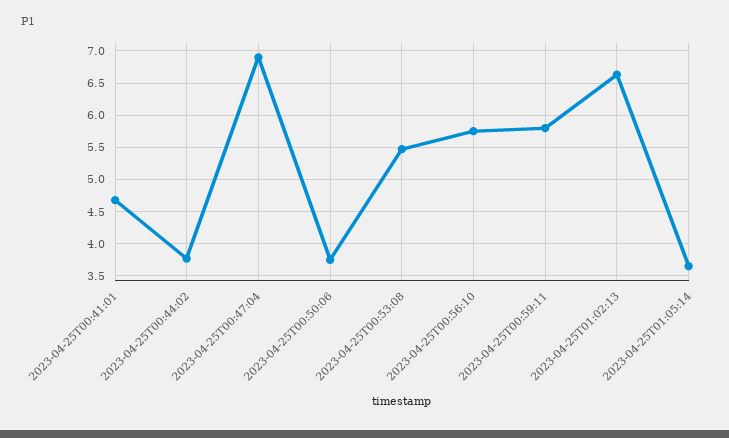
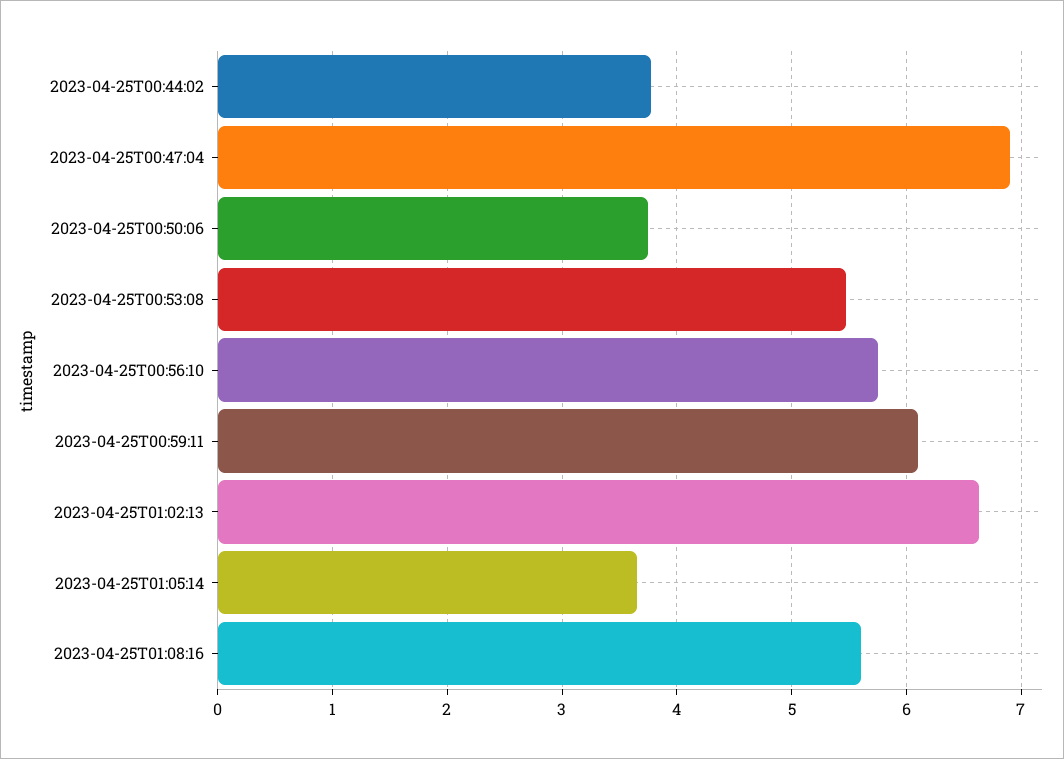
2023-04-25T00:41:01: 4.7 -> none
2023-04-25T00:59:11: 5.8 -> 6.1
2023-04-25T01:08:16: none -> 5.6

